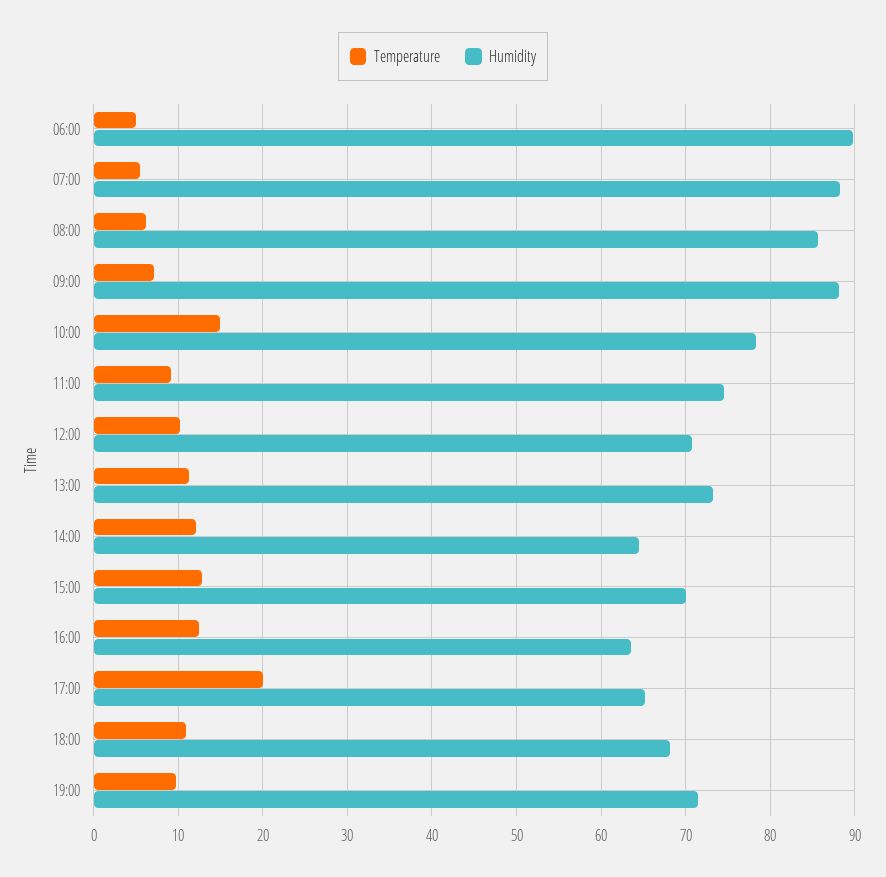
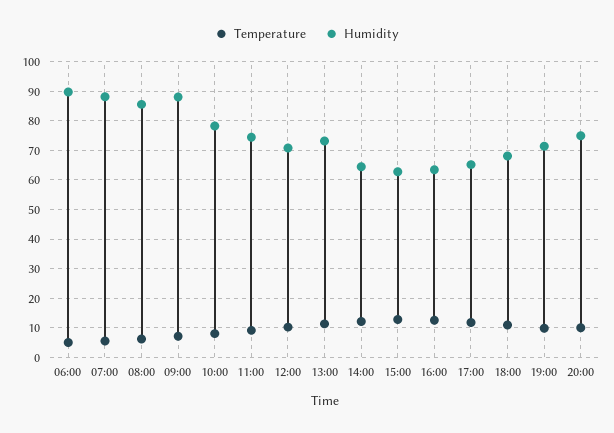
Temperature, 10:00: 15 -> 7.5
Humidity, 15:00: 70 -> 62.5
Temperature, 17:00: 20 -> 12.5
Temperature, 20:00: none -> 10
Humidity, 20:00: none -> 75

